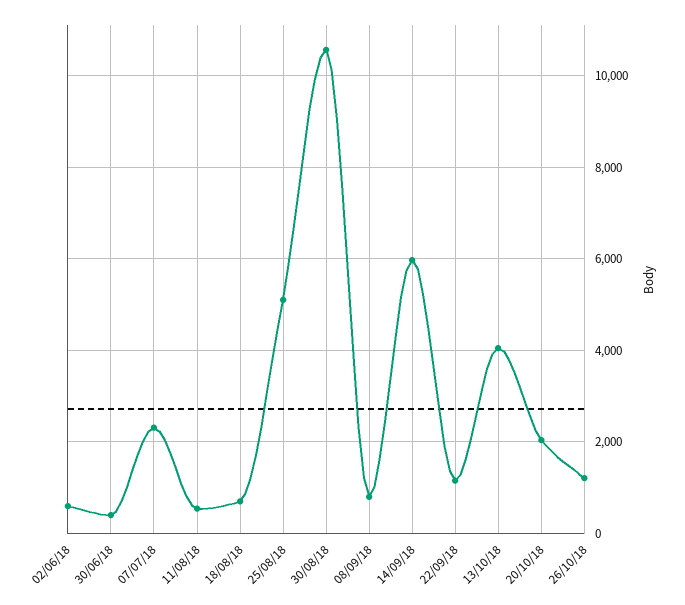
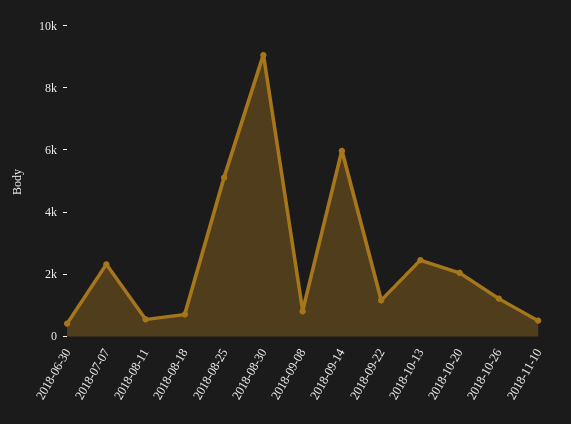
02/06/18: 600 -> none
30/08/18: 10600 -> 9000
13/10/18: 4000 -> 2500
2018-11-10: none -> 500

